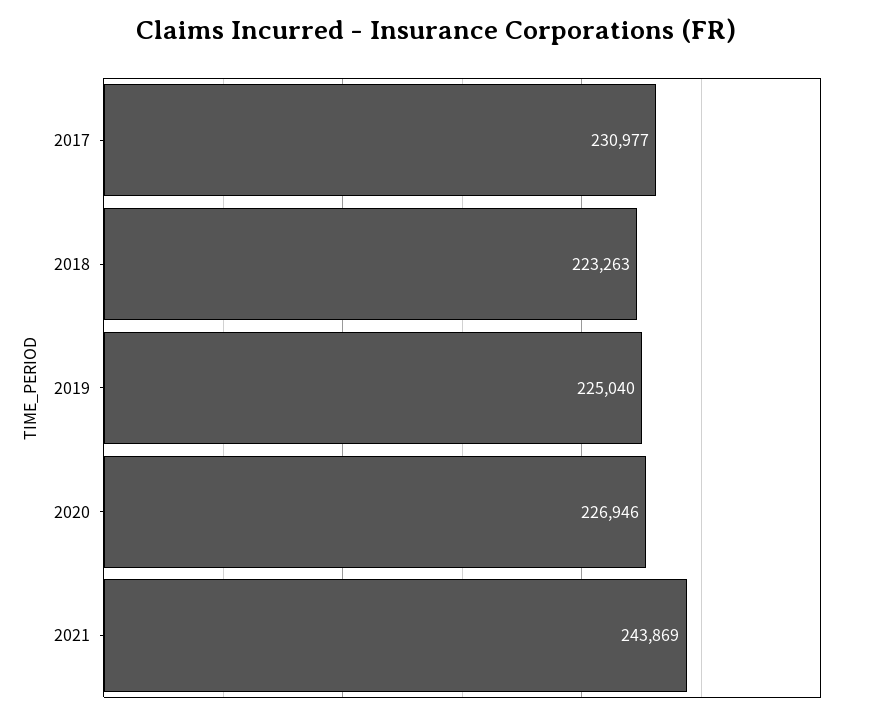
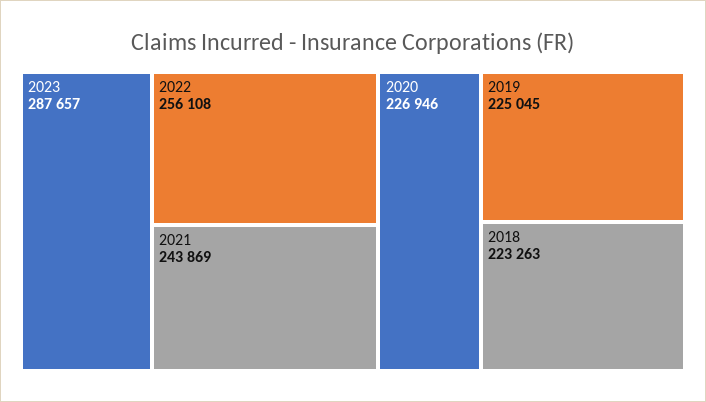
2017: 230977 -> none
2019: 225040 -> 225045
2023: none -> 287657
2022: none -> 256108

